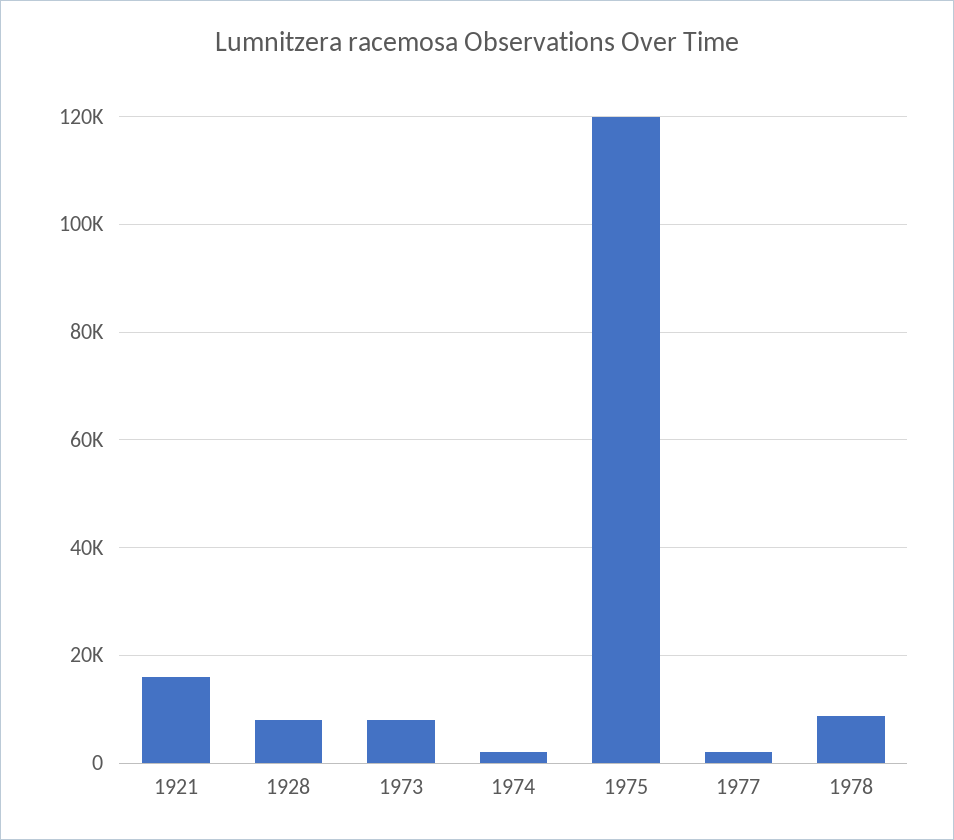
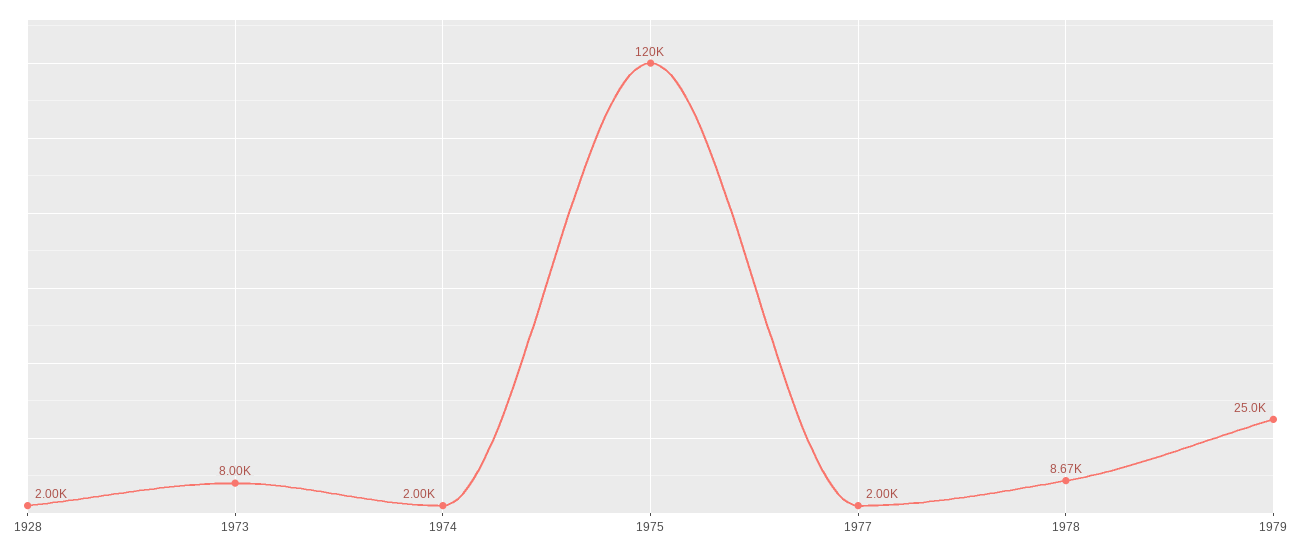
1921: 16000 -> none
1928: 8000 -> 2000
1979: none -> 25000

